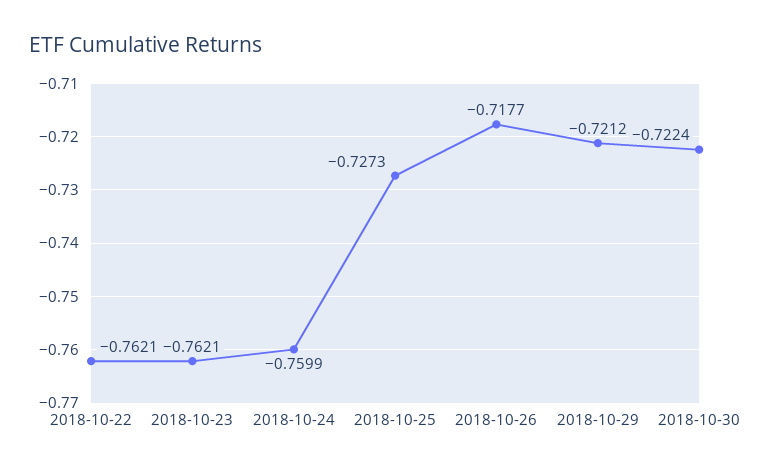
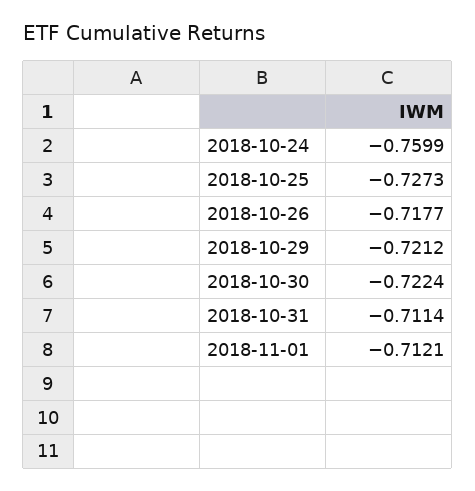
2018-10-22: -0.7621 -> none
2018-10-23: -0.7621 -> none
2018-10-31: none -> -0.7114
2018-11-01: none -> -0.7121

